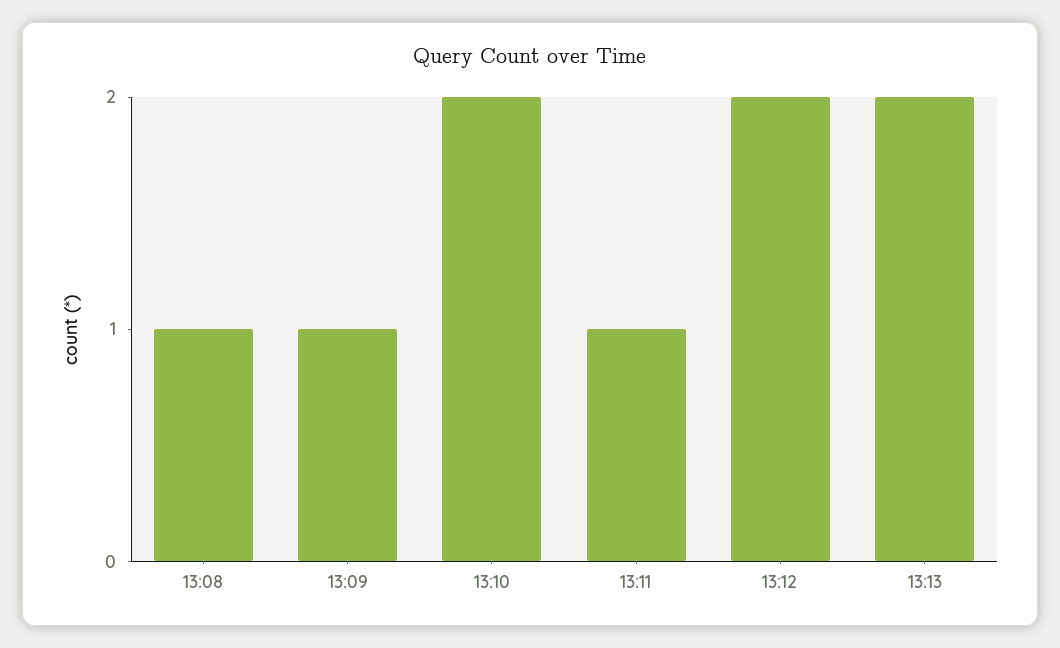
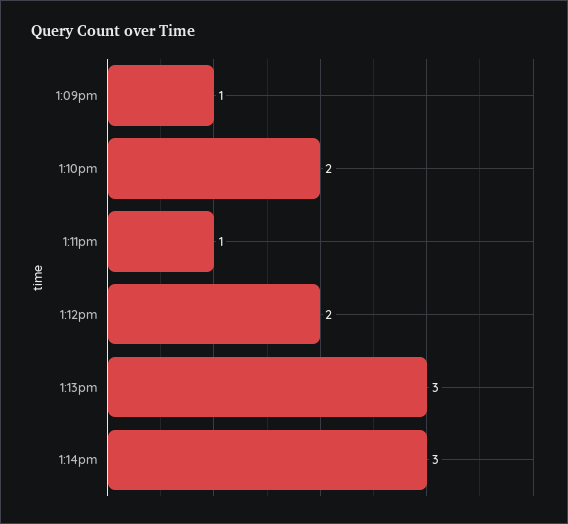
13:08: 1 -> none
13:13: 2 -> 3
1:14pm: none -> 3

